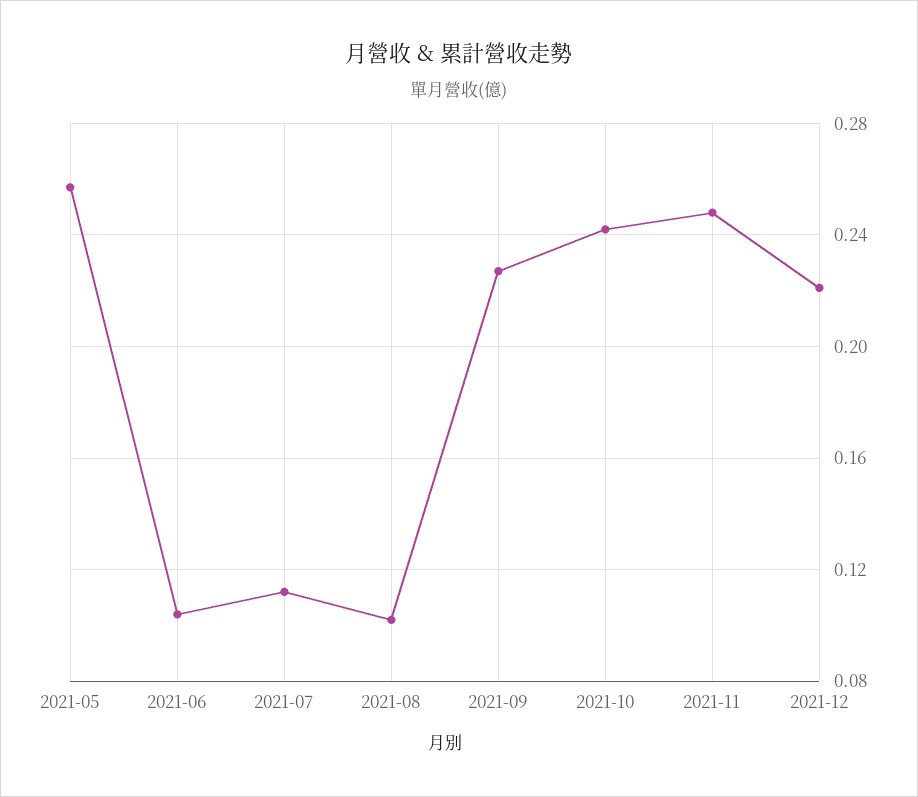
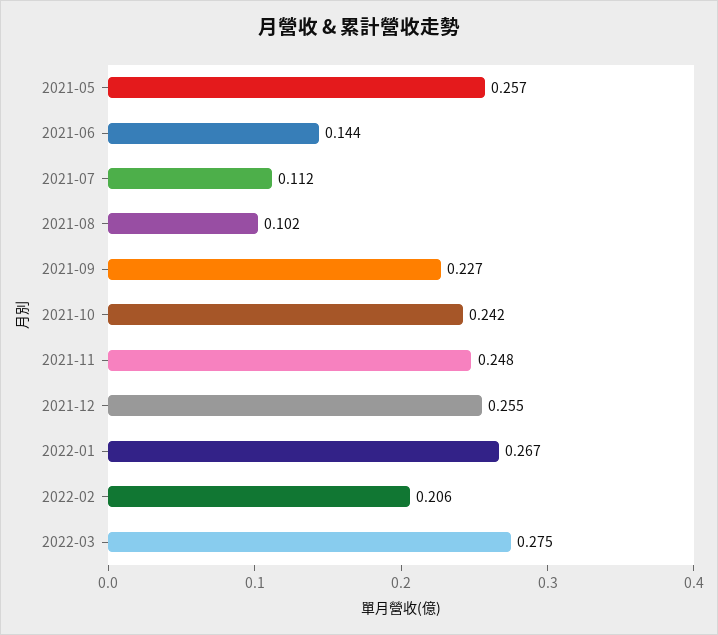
2021-06: 0.105 -> 0.144
2021-12: 0.22 -> 0.255
2022-01: none -> 0.267
2022-02: none -> 0.206
2022-03: none -> 0.275

